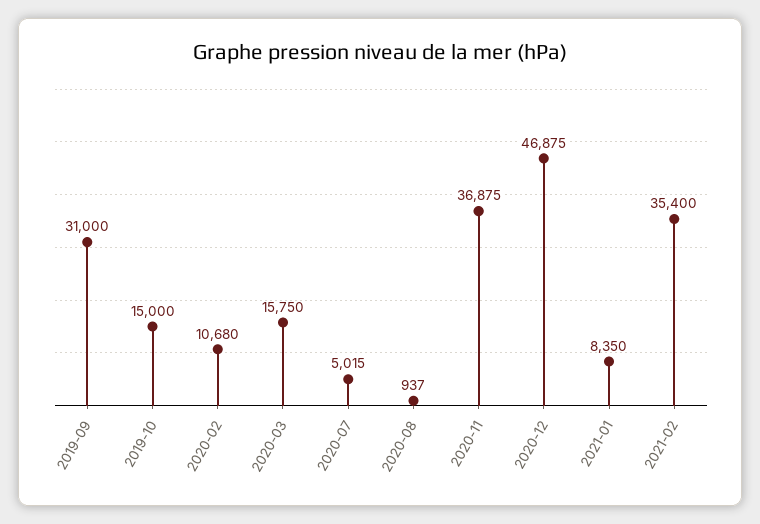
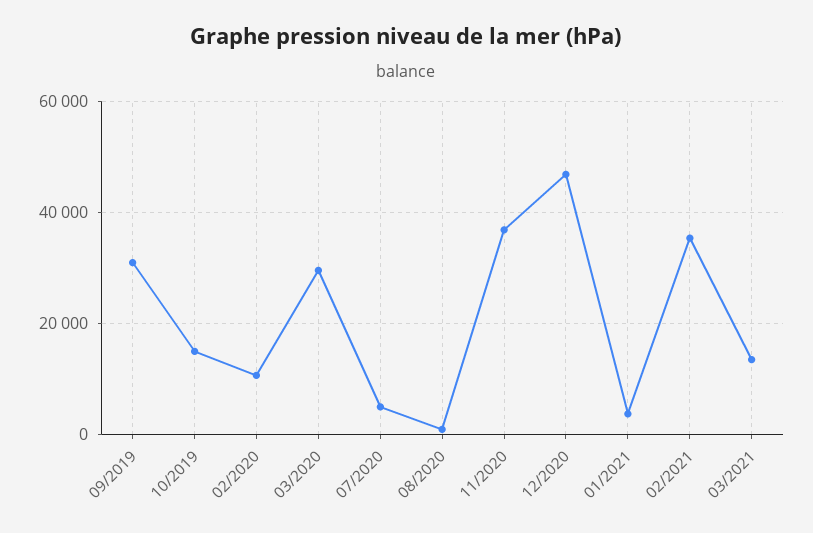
2020-03: 15750 -> 30000
2021-01: 8350 -> 4000
03/2021: none -> 14000

